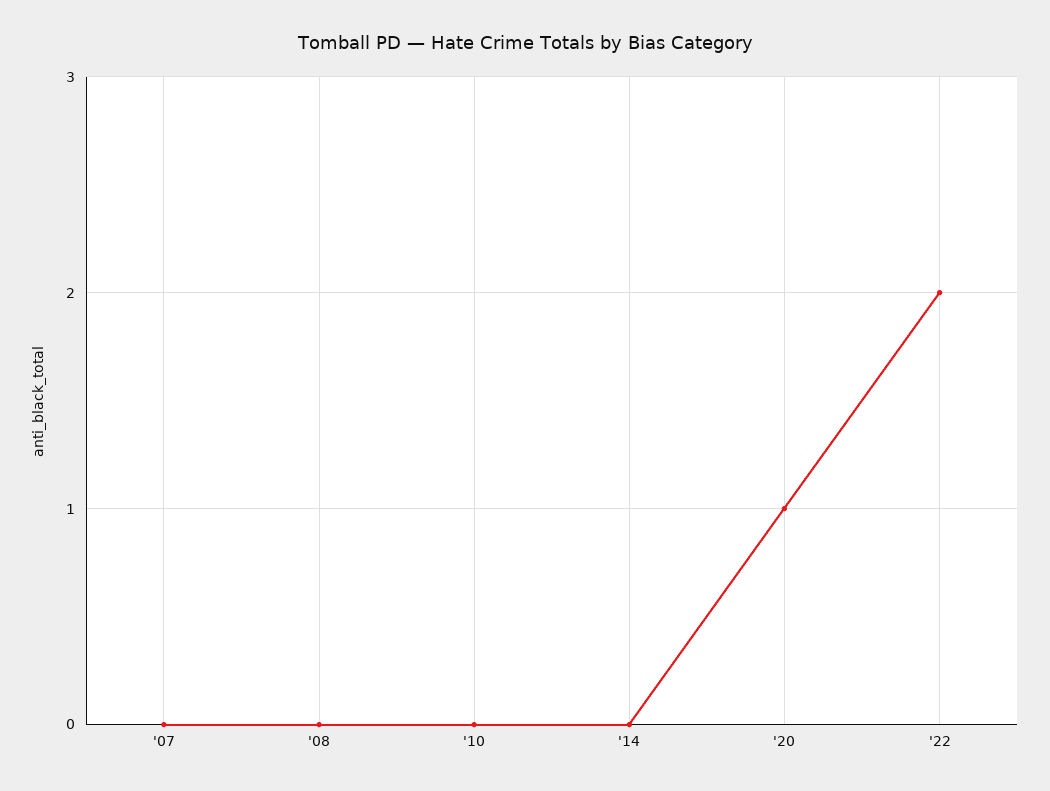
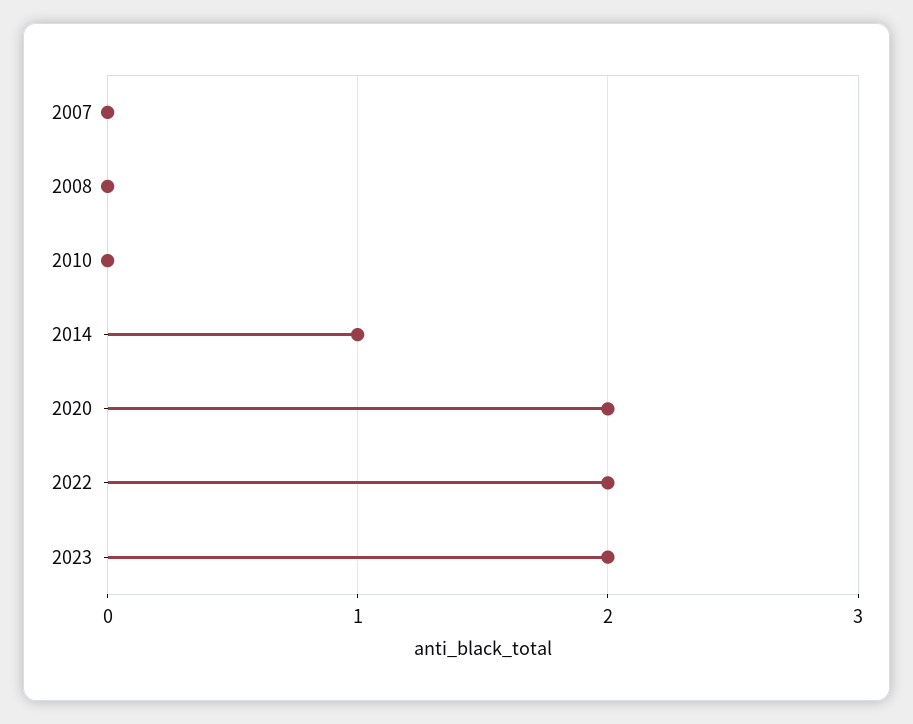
'14: 0 -> 1
'20: 1 -> 2
2023: none -> 2

